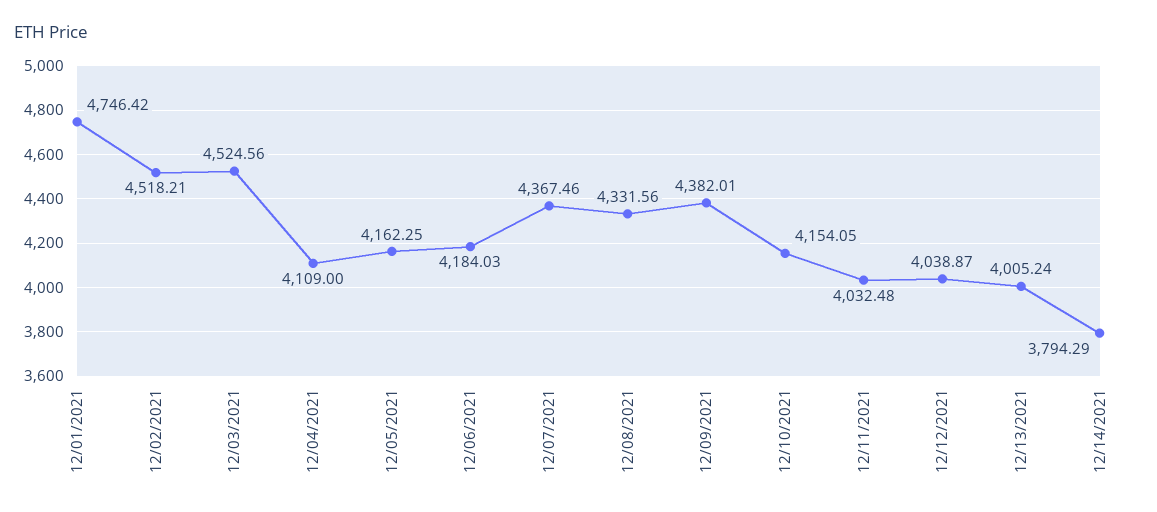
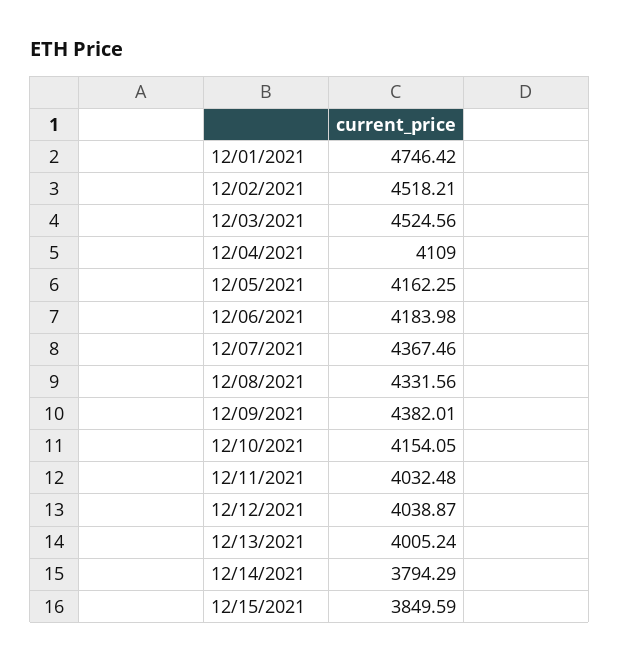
12/06/2021: 4184.03 -> 4183.98
12/15/2021: none -> 3849.59

